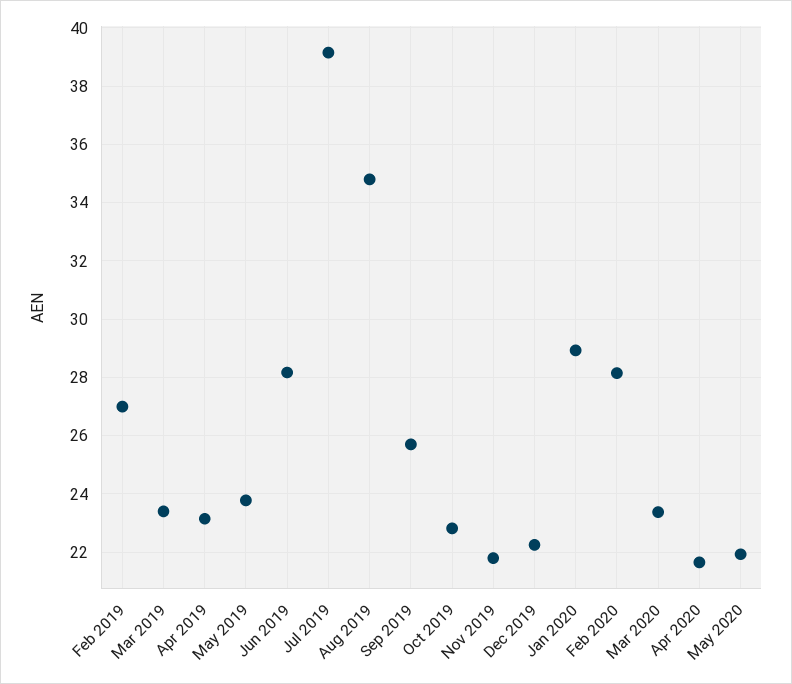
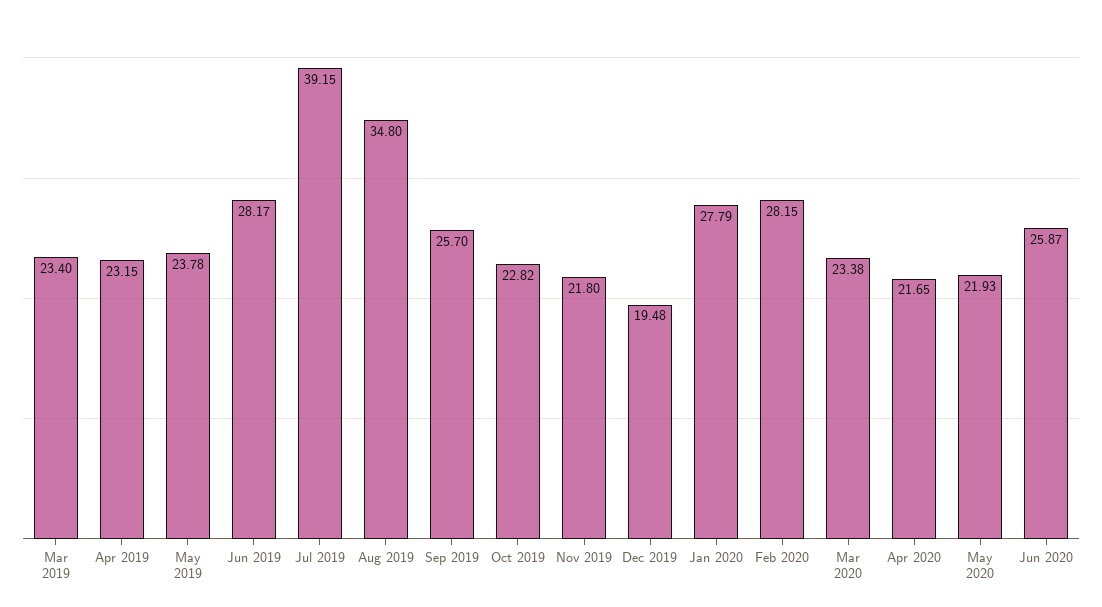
Feb 2019: 27 -> none
Dec 2019: 22.25 -> 19.48
Jan 2020: 29 -> 27.79
Jun 2020: none -> 25.87

